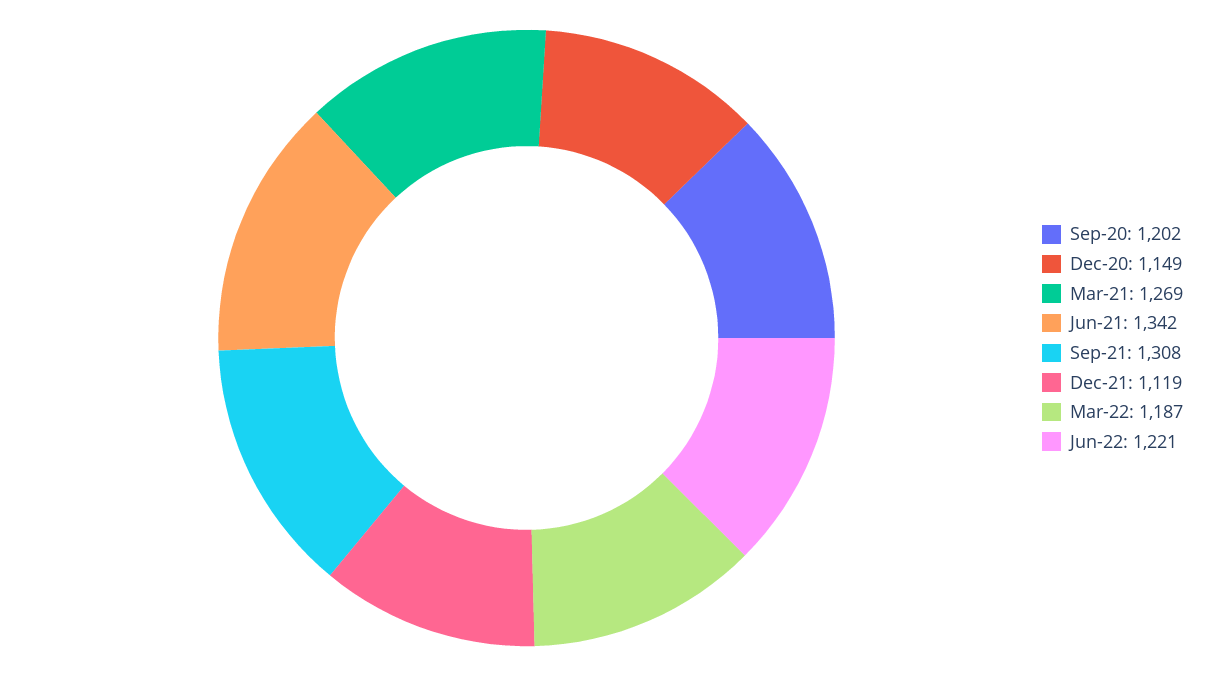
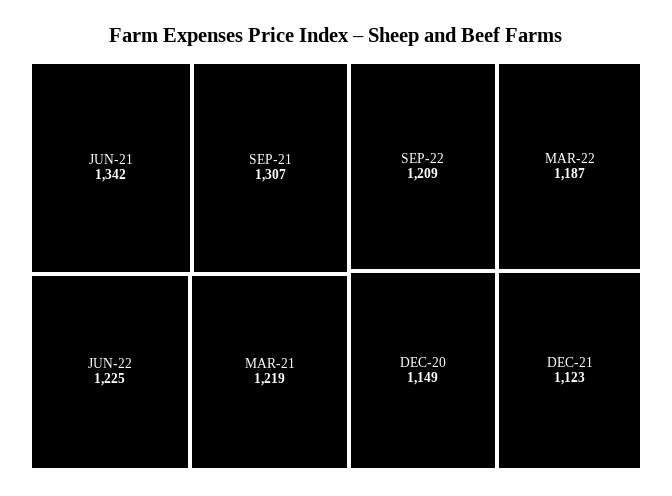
Sep-20: 1202 -> none
Mar-21: 1269 -> 1219
Sep-21: 1308 -> 1307
Dec-21: 1119 -> 1123
Jun-22: 1221 -> 1225
SEP-22: none -> 1209

